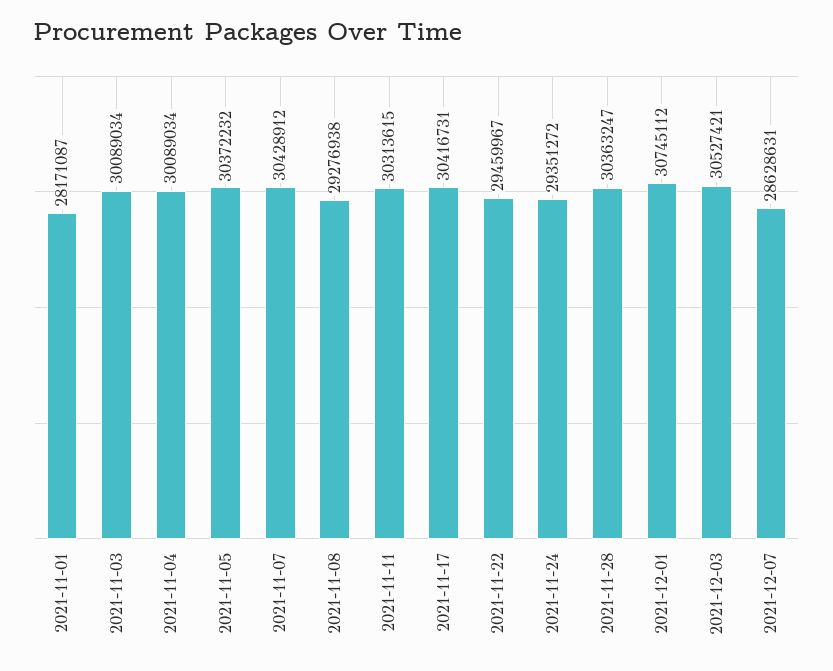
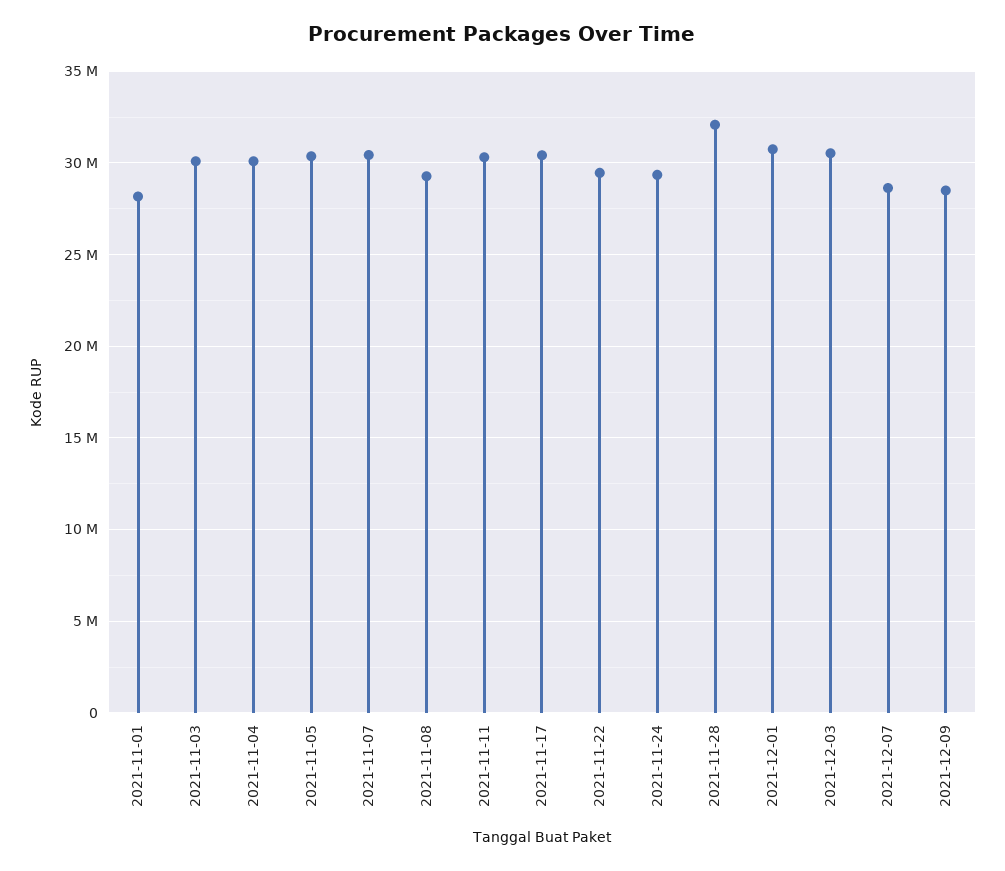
2021-11-28: 30363247 -> 32000000
2021-12-09: none -> 28500000

